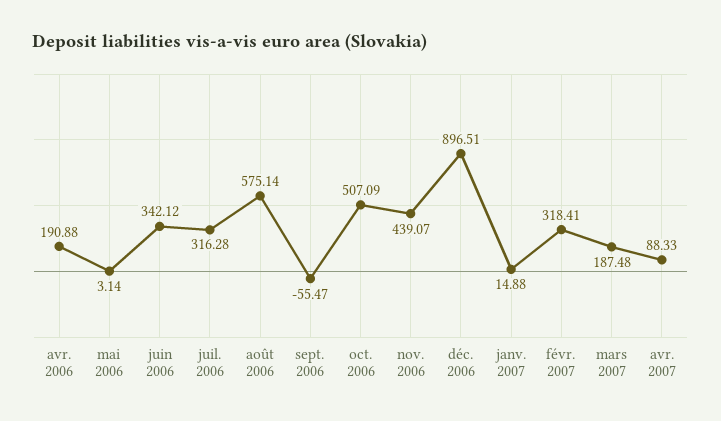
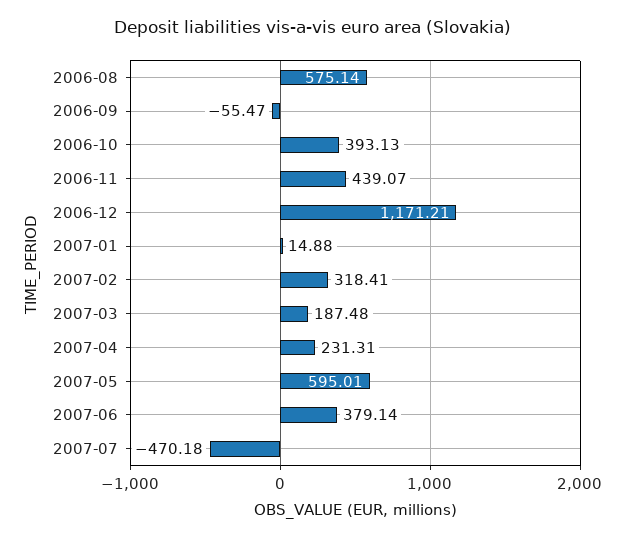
avr. 2006: 190.88 -> none
mai 2006: 3.14 -> none
juin 2006: 342.12 -> none
juil. 2006: 316.28 -> none
oct. 2006: 507.09 -> 393.13
déc. 2006: 896.51 -> 1171.21
avr. 2007: 88.33 -> 231.31
2007-05: none -> 595.01
2007-06: none -> 379.14
2007-07: none -> -470.18

